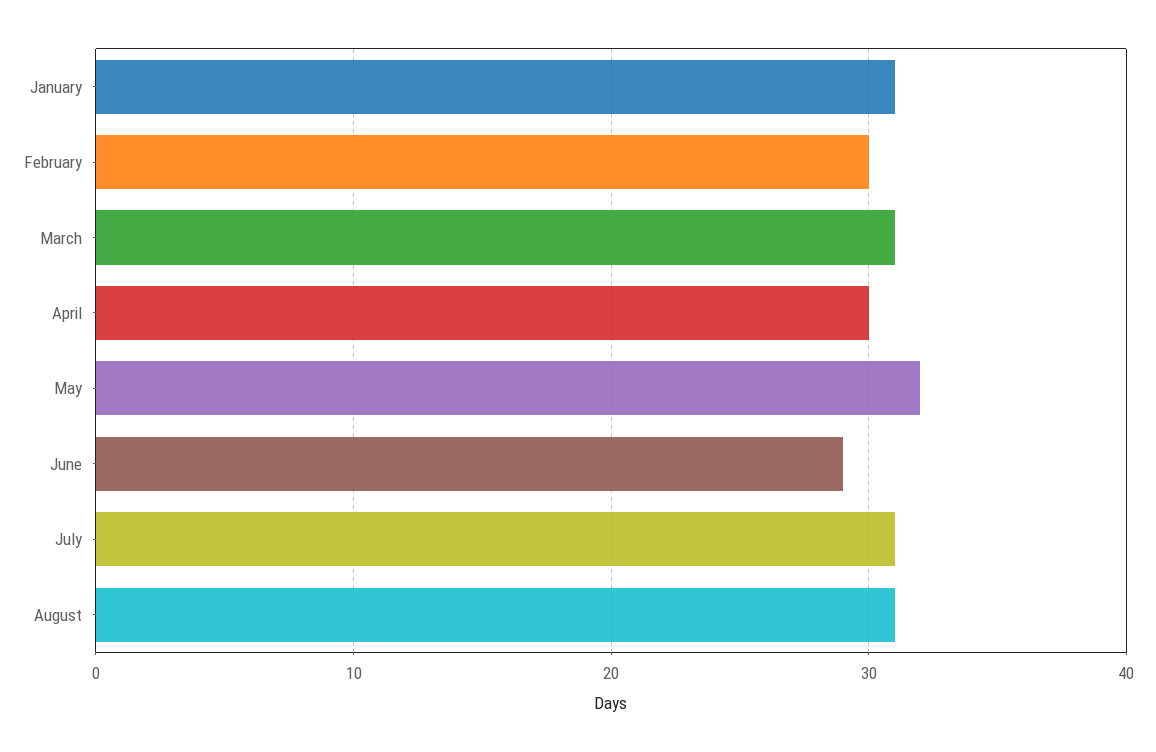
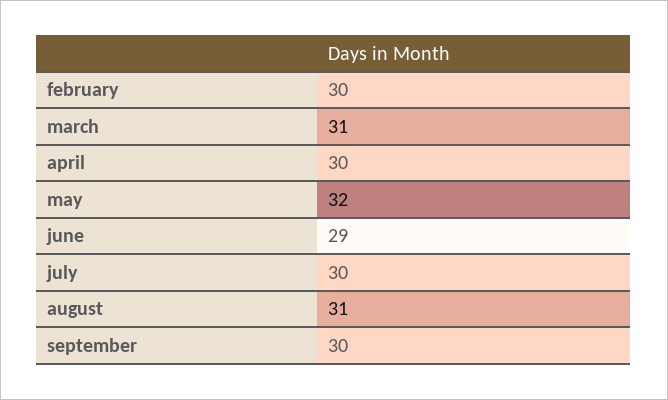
January: 31 -> none
July: 31 -> 30
september: none -> 30

